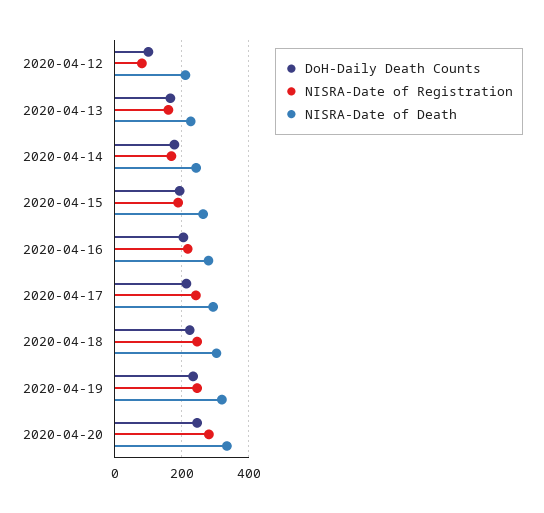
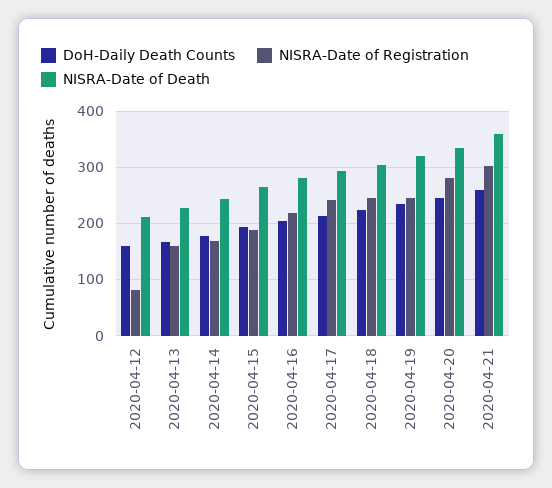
DoH-Daily Death Counts, 2020-04-12: 100 -> 160
DoH-Daily Death Counts, 2020-04-21: none -> 260
NISRA-Date of Registration, 2020-04-21: none -> 300
NISRA-Date of Death, 2020-04-21: none -> 360

